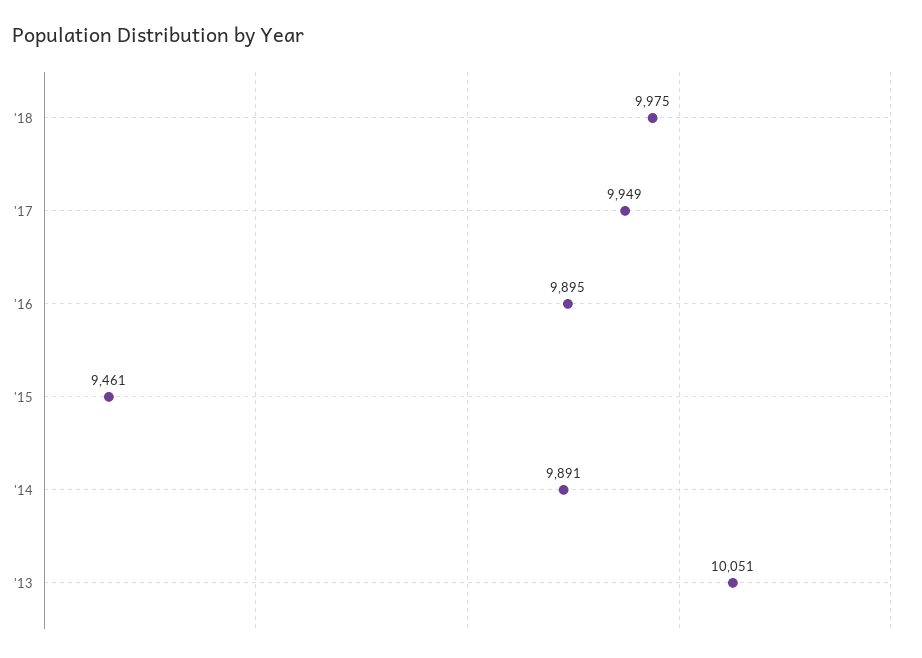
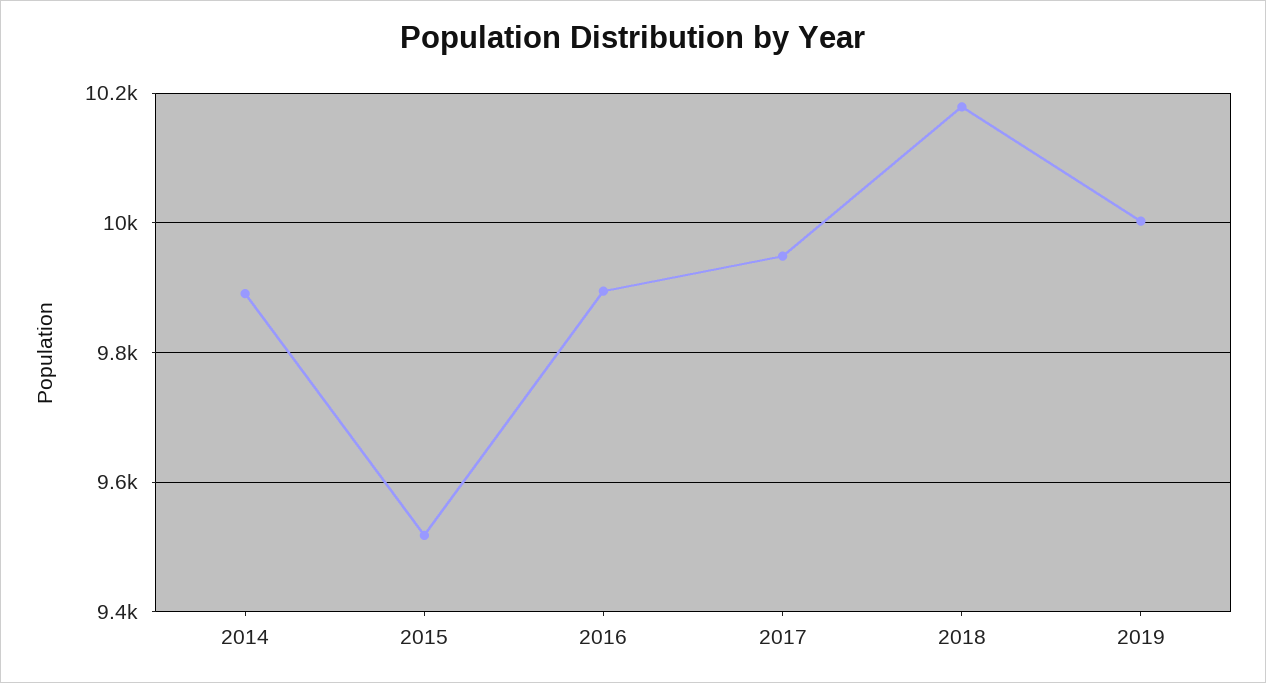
'18: 9975 -> 10180
'15: 9461 -> 9520
'13: 10051 -> none
2019: none -> 10000

